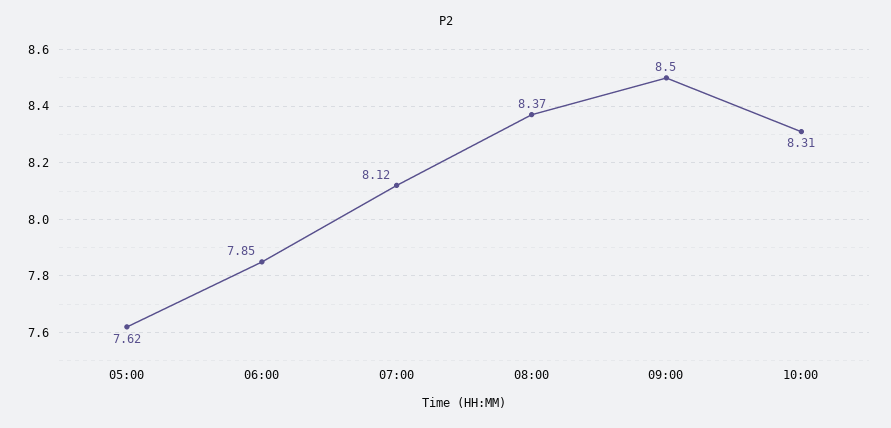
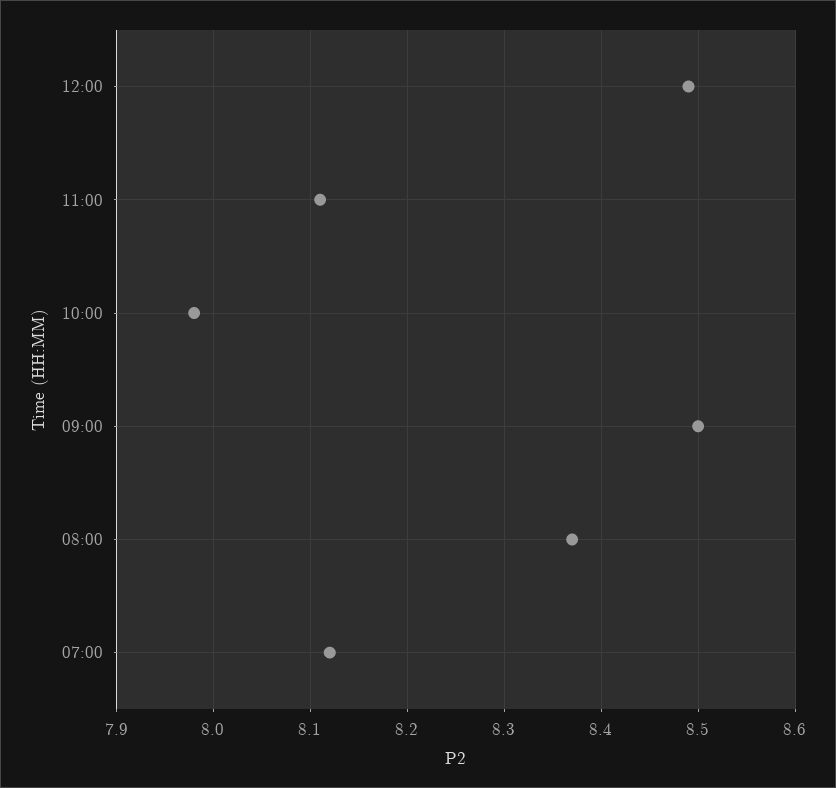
05:00: 7.62 -> none
06:00: 7.85 -> none
10:00: 8.31 -> 7.98
12:00: none -> 8.49
11:00: none -> 8.11

